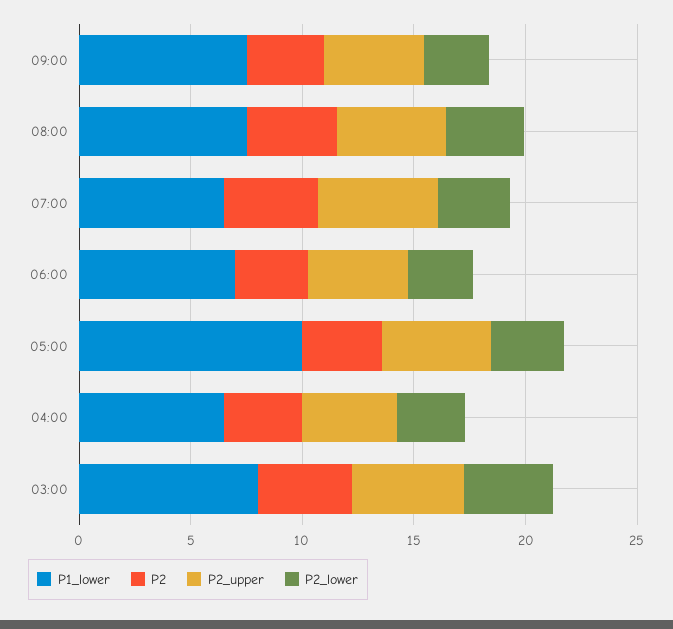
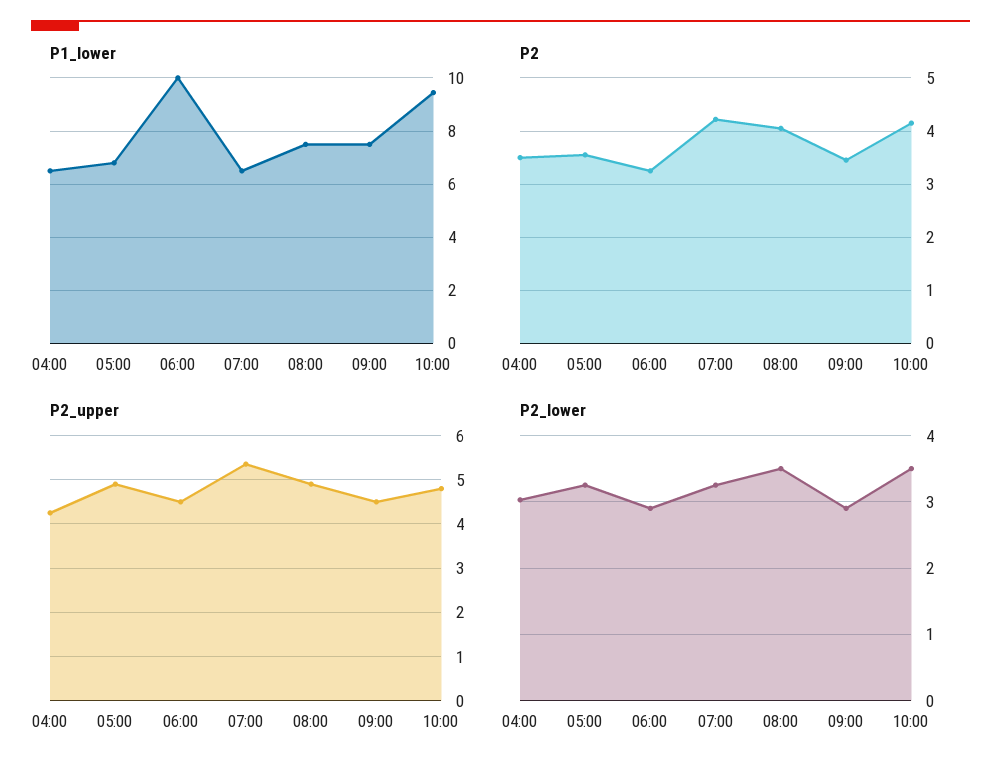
P1_lower, 06:00: 7 -> 10
P1_lower, 05:00: 10 -> 6.75
P1_lower, 03:00: 8 -> none
P2, 03:00: 4 -> none
P2_upper, 03:00: 5 -> none
P2_lower, 03:00: 4 -> none
P1_lower, 10:00: none -> 9.5
P2, 10:00: none -> 4.2
P2_upper, 10:00: none -> 4.8
P2_lower, 10:00: none -> 3.5

